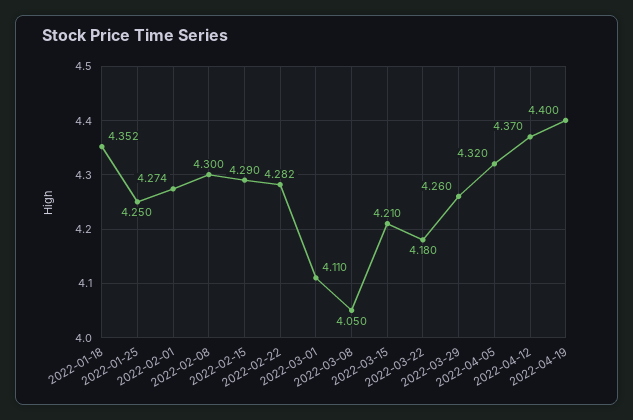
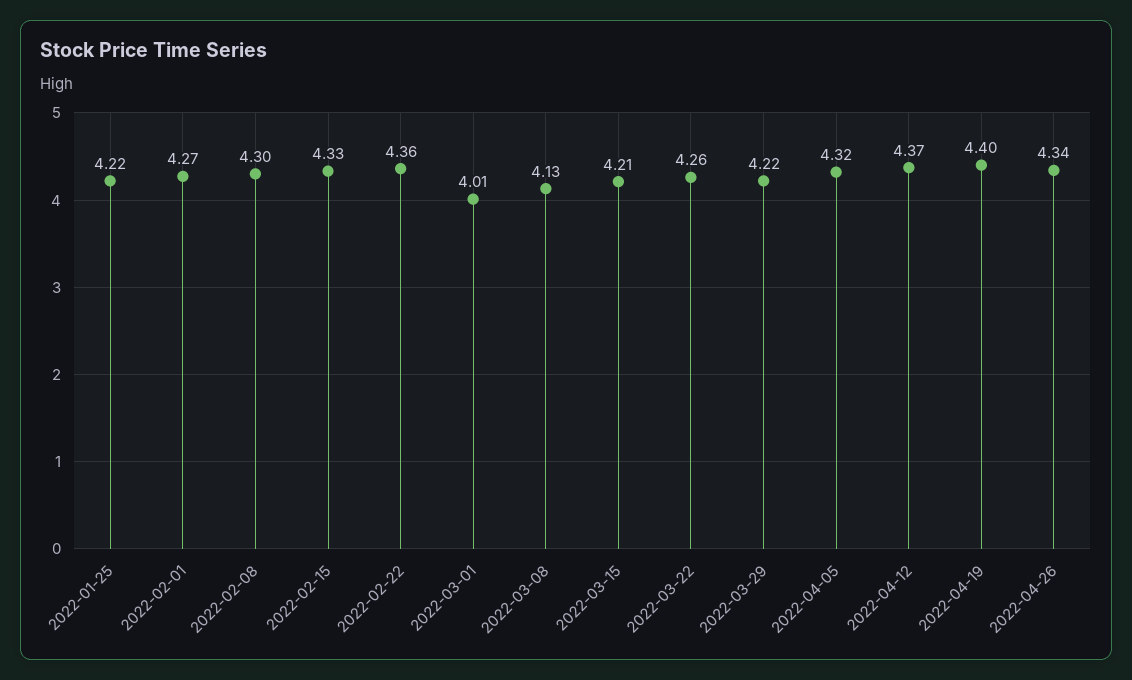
2022-01-18: 4.352 -> none
2022-01-25: 4.25 -> 4.22
2022-02-15: 4.29 -> 4.33
2022-02-22: 4.282 -> 4.36
2022-03-01: 4.11 -> 4.01
2022-03-08: 4.05 -> 4.13
2022-03-22: 4.18 -> 4.26
2022-03-29: 4.26 -> 4.22
2022-04-26: none -> 4.34

